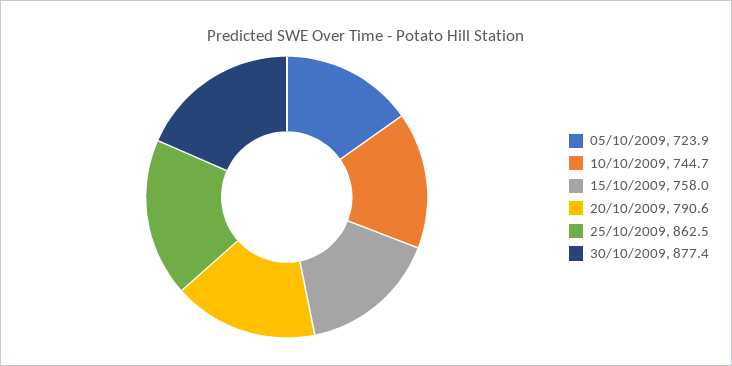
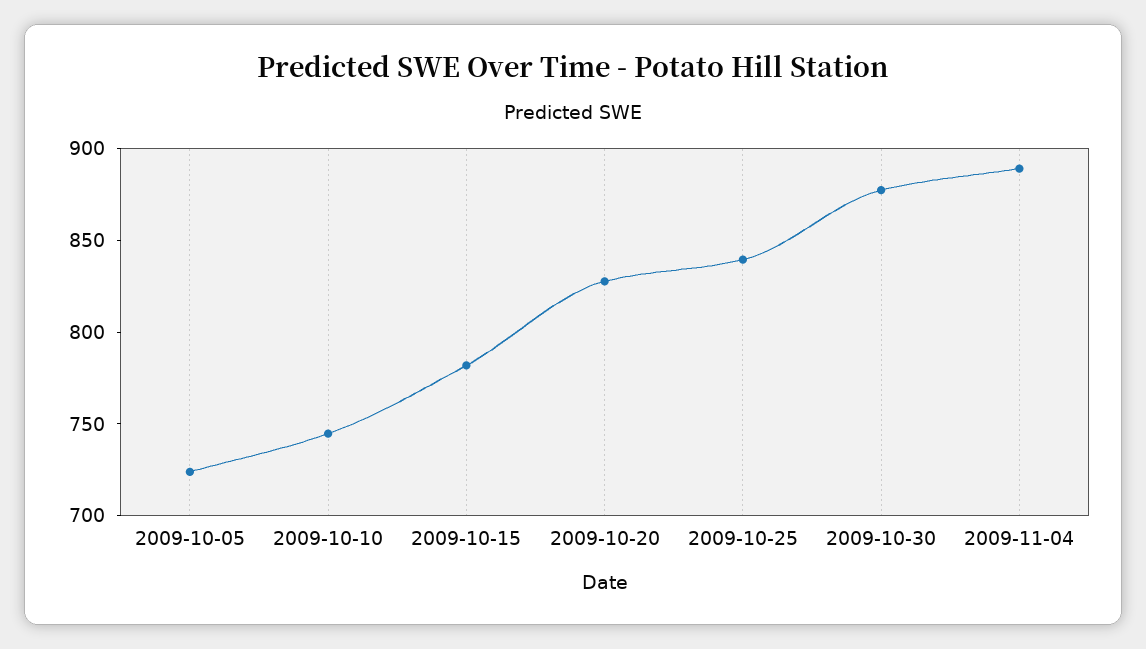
15/10/2009: 758 -> 780
20/10/2009: 790.6 -> 830
25/10/2009: 862.5 -> 840
2009-11-04: none -> 890

